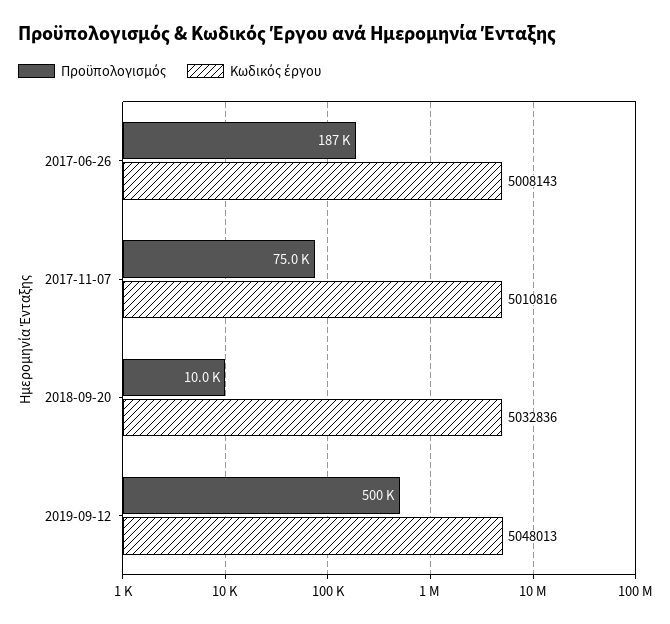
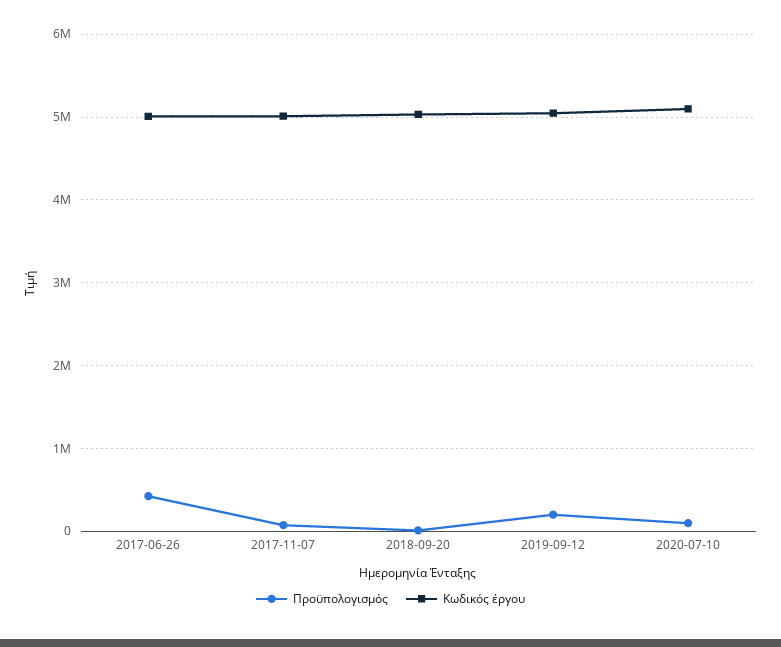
Προϋπολογισμός, 2017-06-26: 187000 -> 400000
Προϋπολογισμός, 2019-09-12: 500000 -> 200000
Προϋπολογισμός, 2020-07-10: none -> 100000
Κωδικός έργου, 2020-07-10: none -> 5100000

